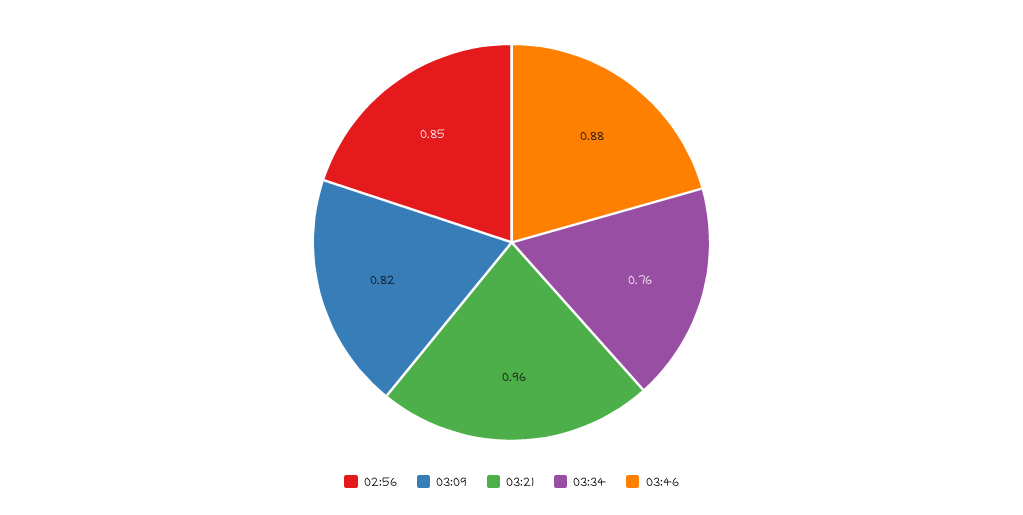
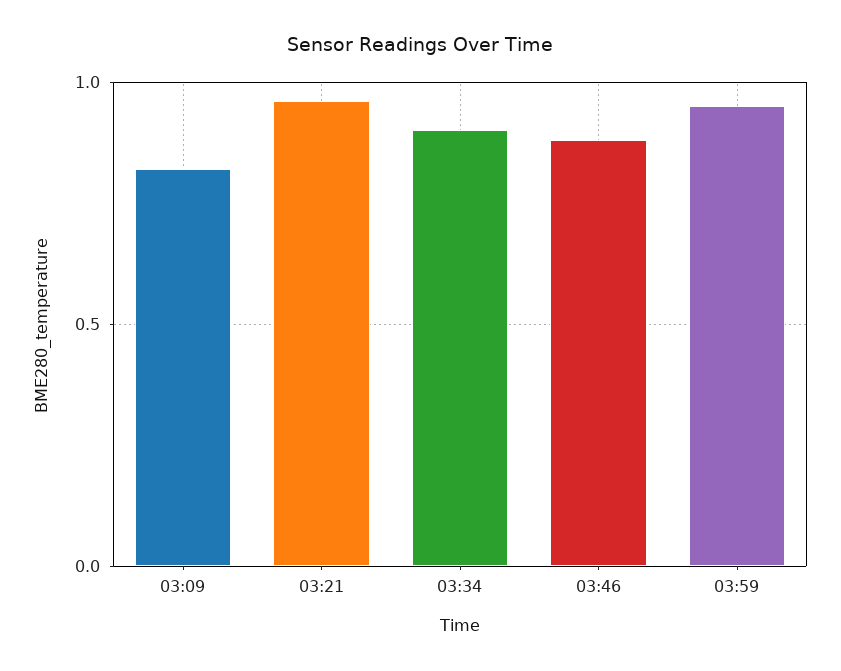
02:56: 0.85 -> none
03:34: 0.76 -> 0.9
03:59: none -> 0.95

